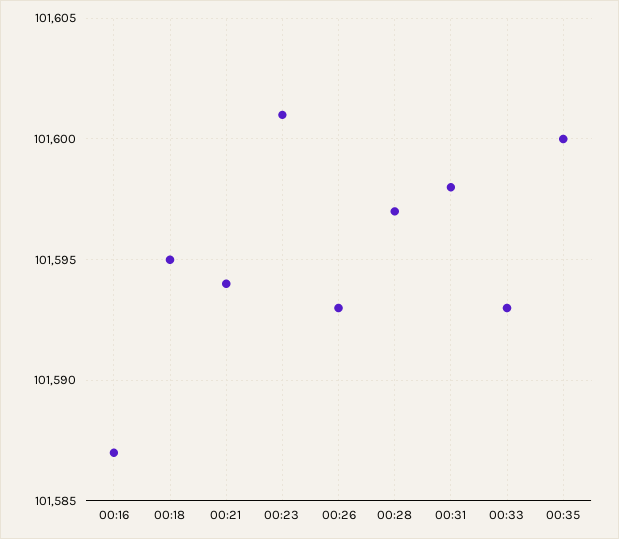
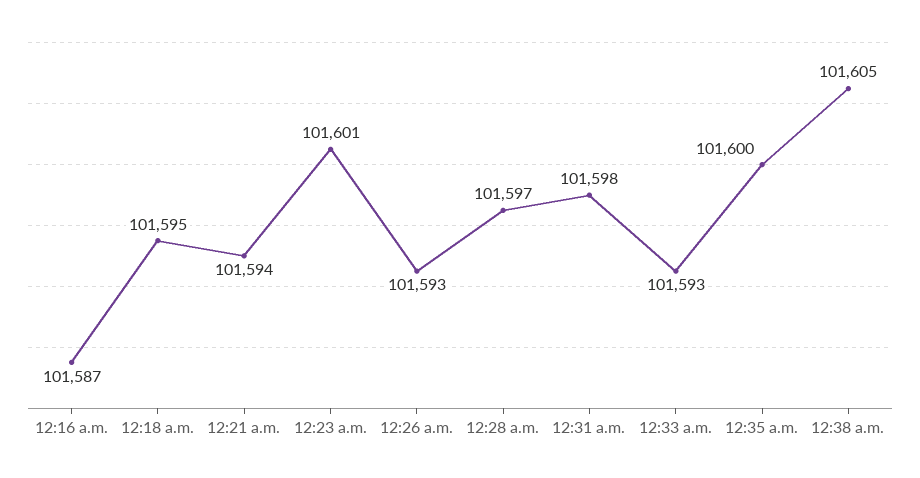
12:38 a.m.: none -> 101605

